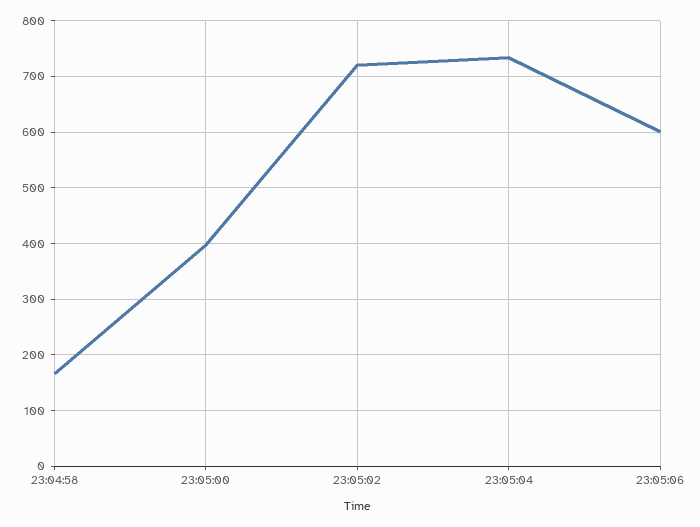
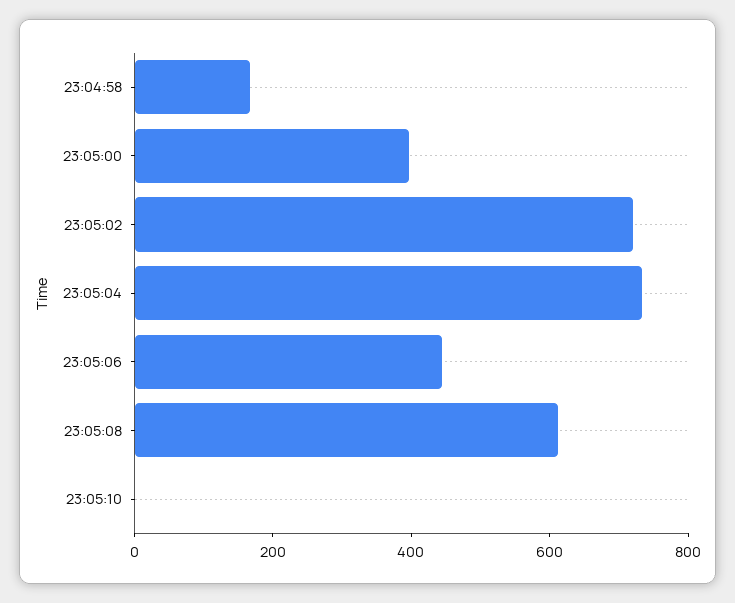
23:05:06: 600 -> 450
23:05:08: none -> 600
23:05:10: none -> 0

